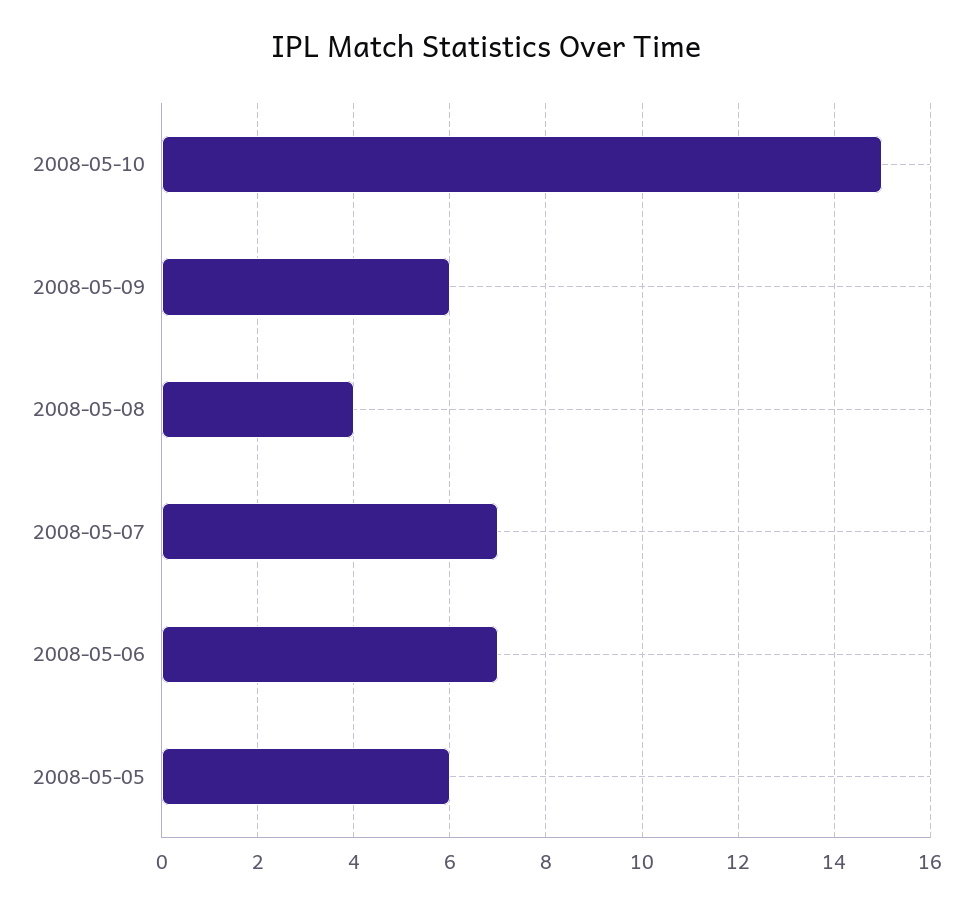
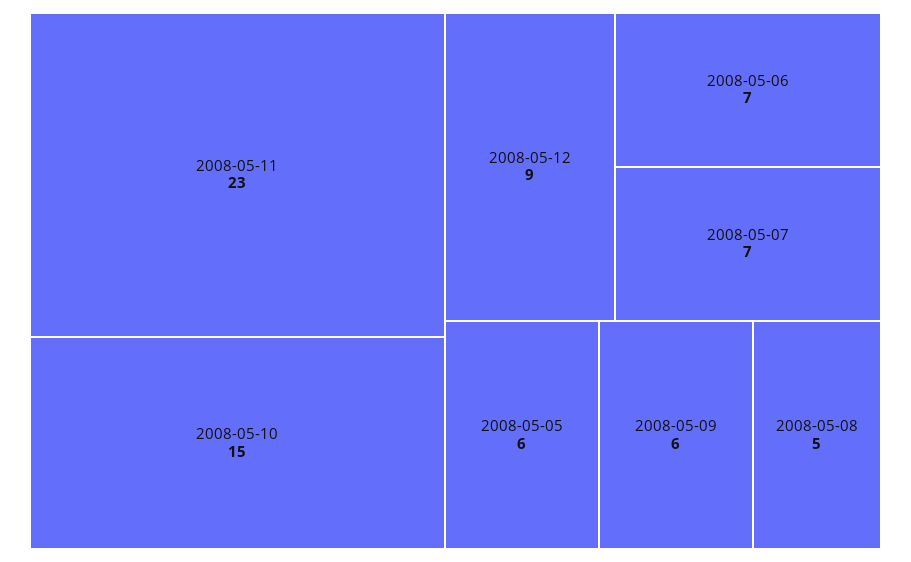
2008-05-08: 4 -> 5
2008-05-11: none -> 23
2008-05-12: none -> 9

